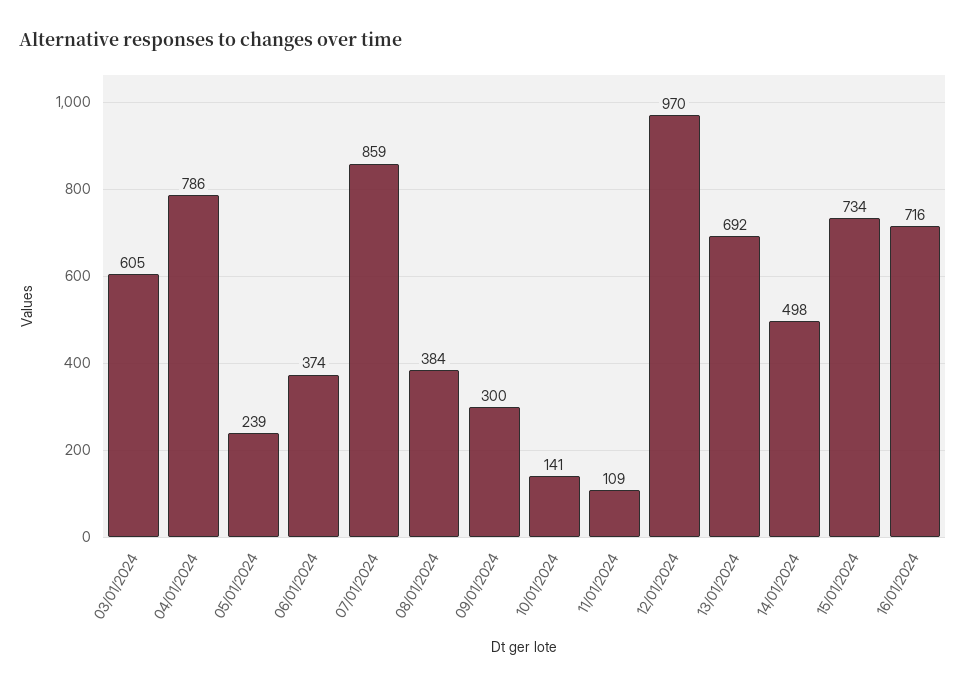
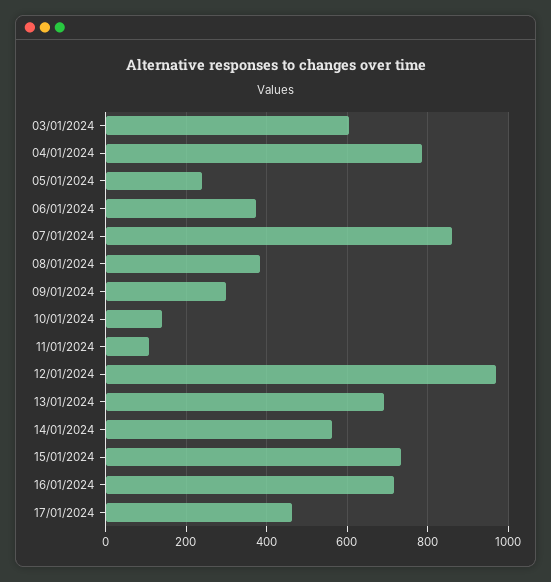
14/01/2024: 498 -> 560
17/01/2024: none -> 460

